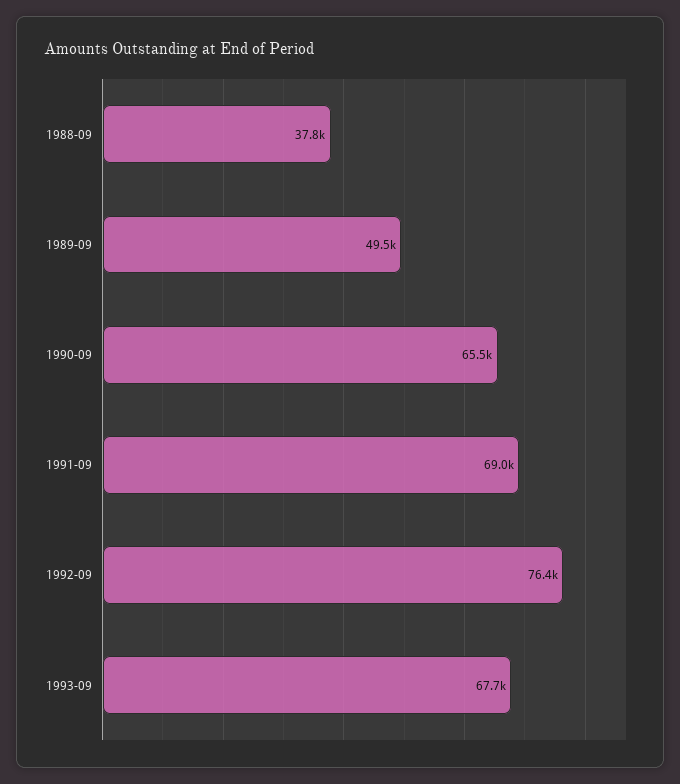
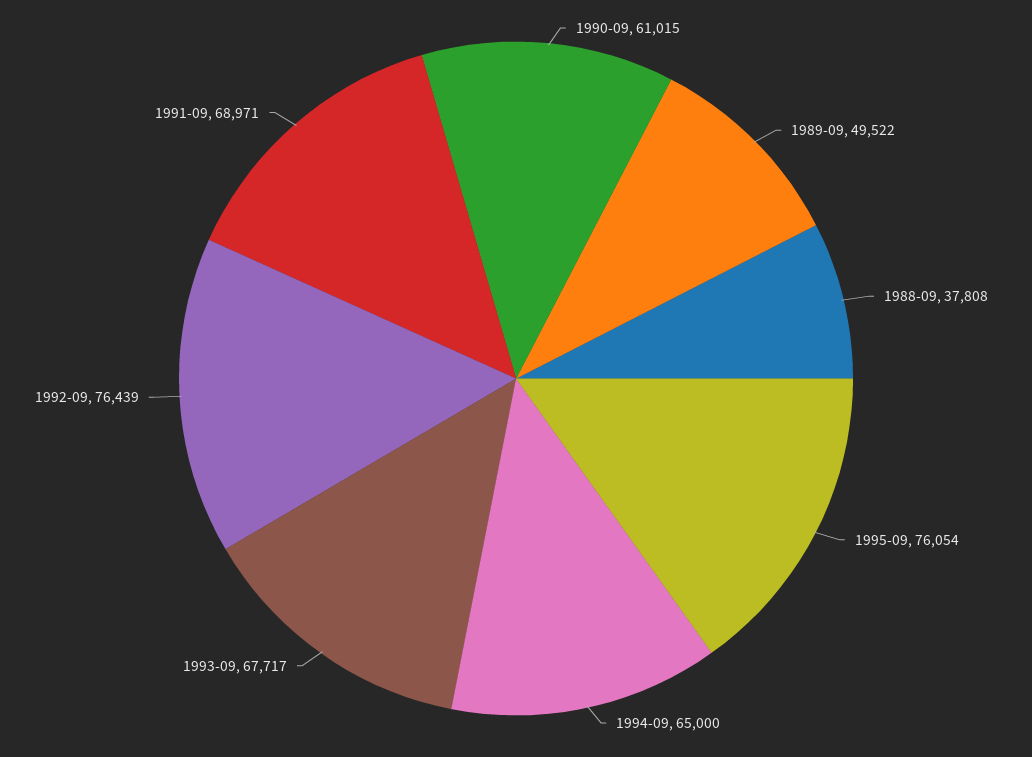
1990-09: 65500 -> 61015
1995-09: none -> 76054
1994-09: none -> 65000

